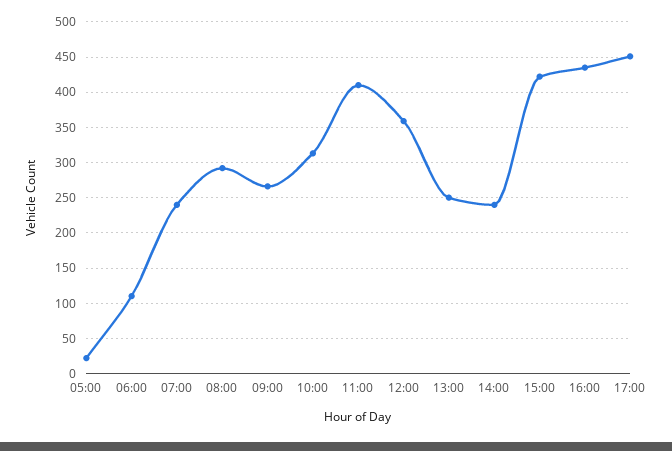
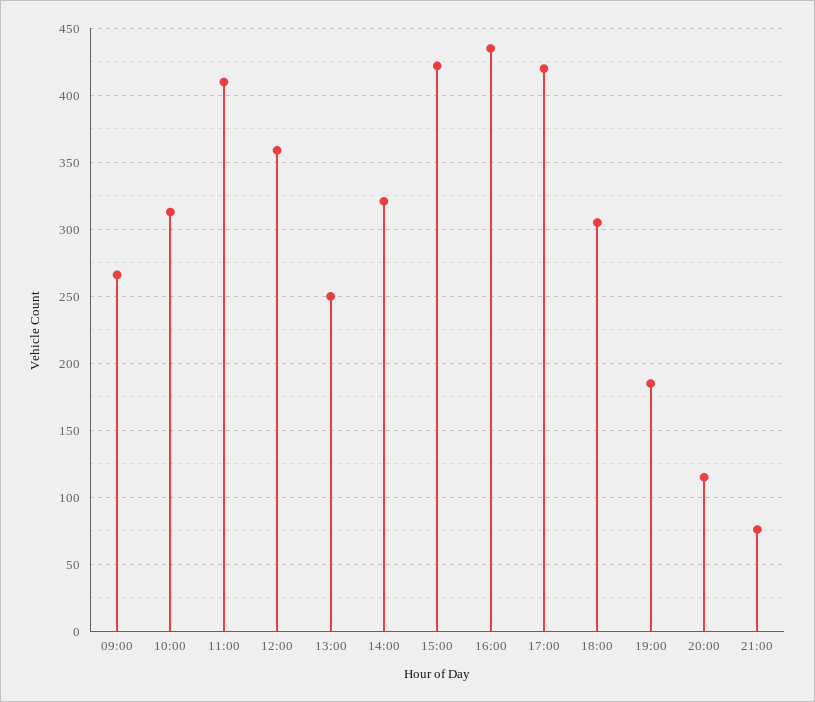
05:00: 20 -> none
06:00: 110 -> none
07:00: 240 -> none
08:00: 290 -> none
14:00: 240 -> 320
17:00: 450 -> 420
18:00: none -> 305
19:00: none -> 185
20:00: none -> 115
21:00: none -> 75

